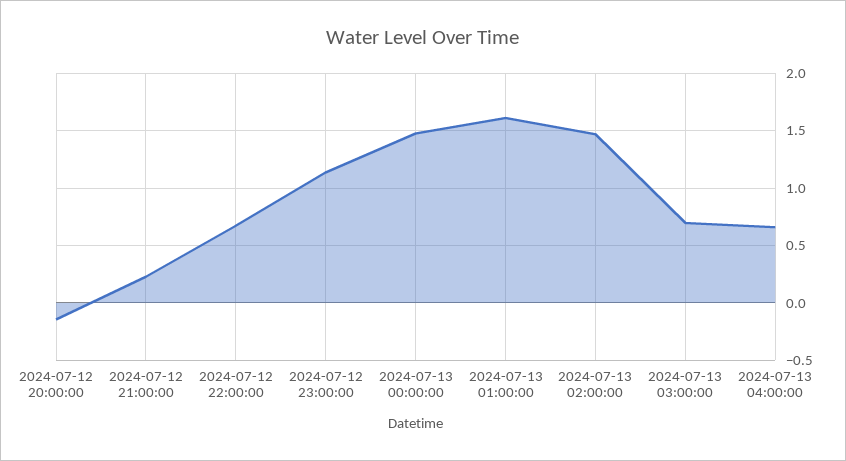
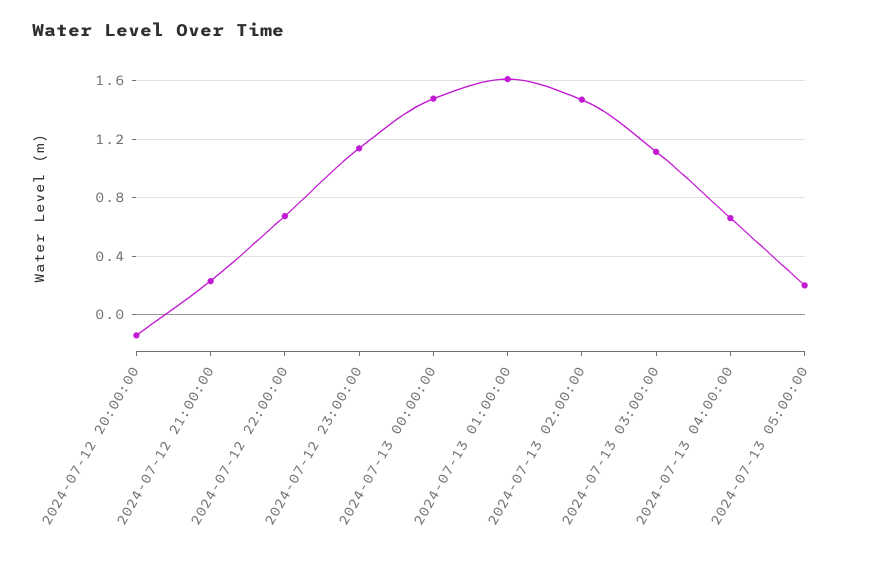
2024-07-13 03:00:00: 0.7 -> 1.1
2024-07-13 05:00:00: none -> 0.2

